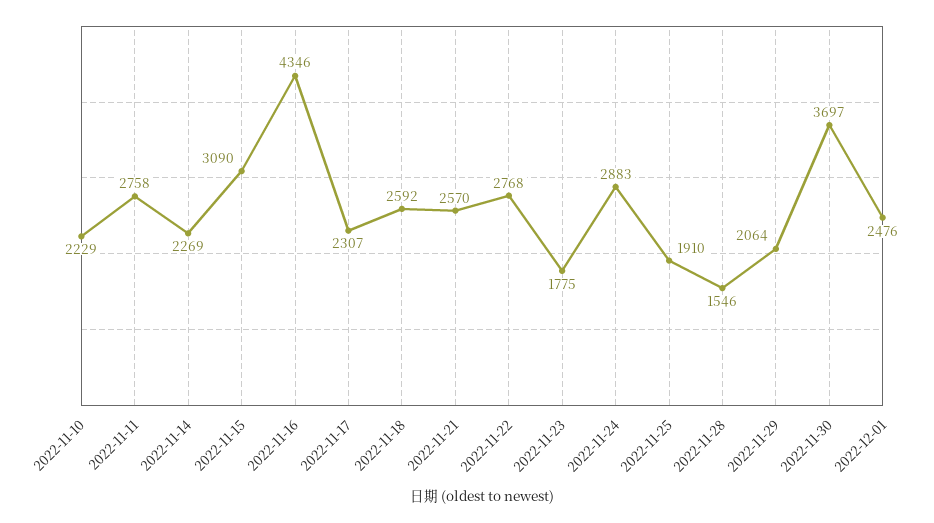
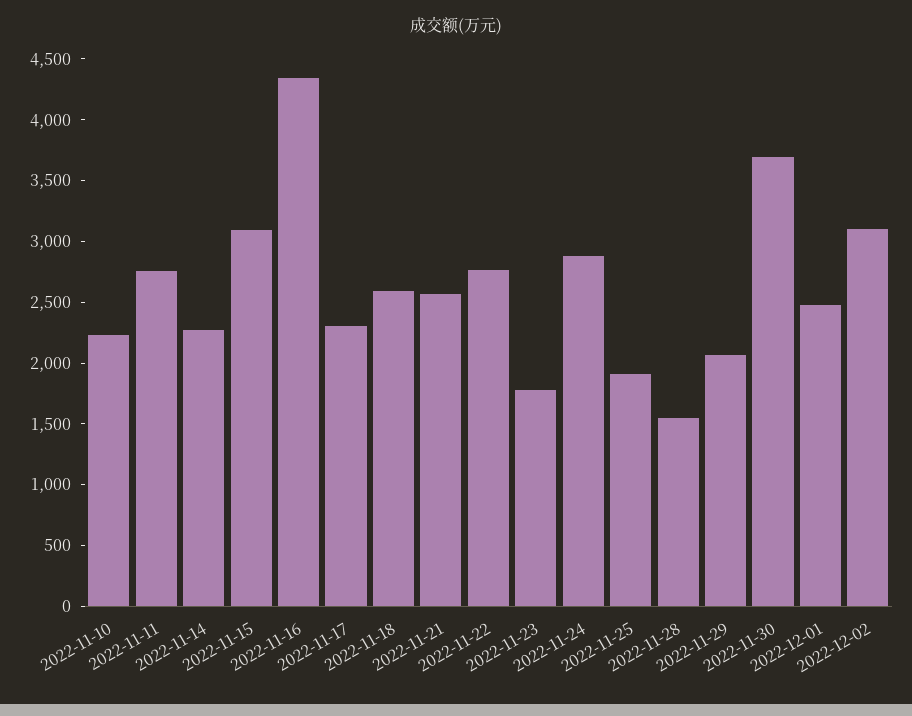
2022-12-02: none -> 3100

